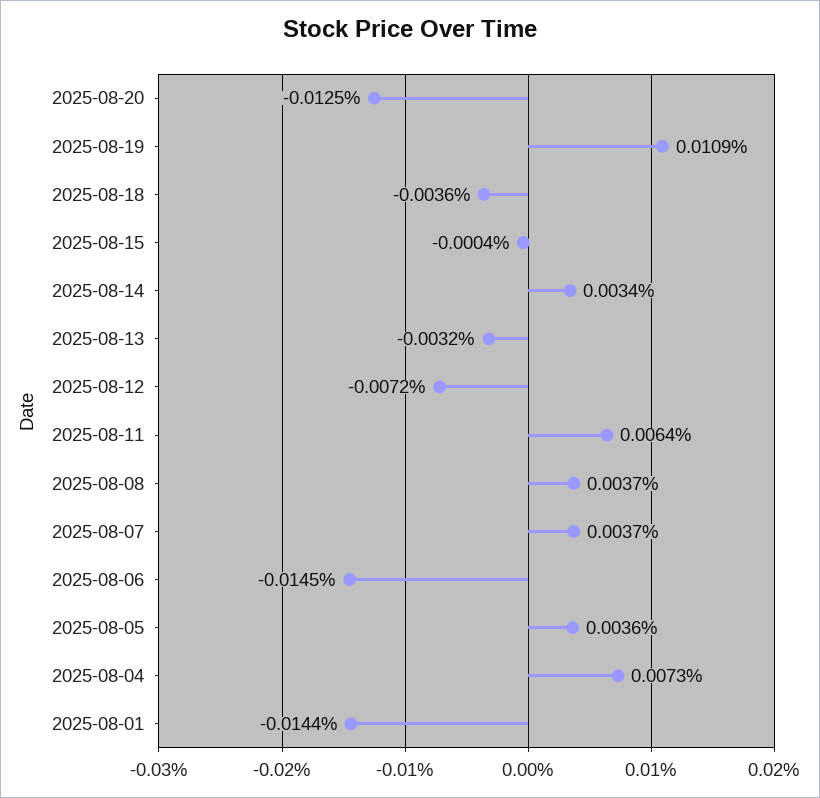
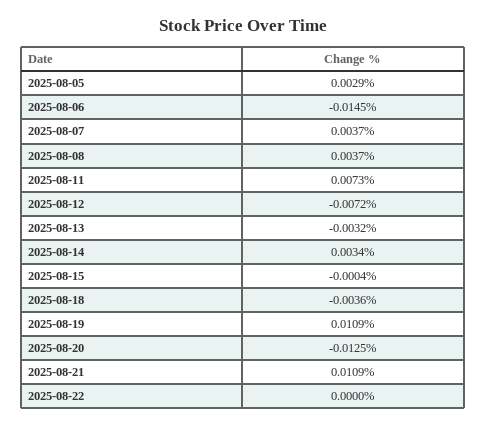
2025-08-11: 0.0064 -> 0.0073
2025-08-05: 0.0036 -> 0.0029
2025-08-04: 0.0073 -> none
2025-08-01: -0.0144 -> none
2025-08-21: none -> 0.0109
2025-08-22: none -> 0

